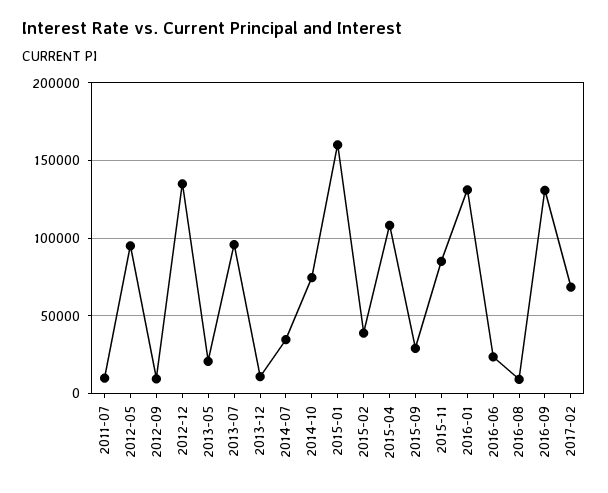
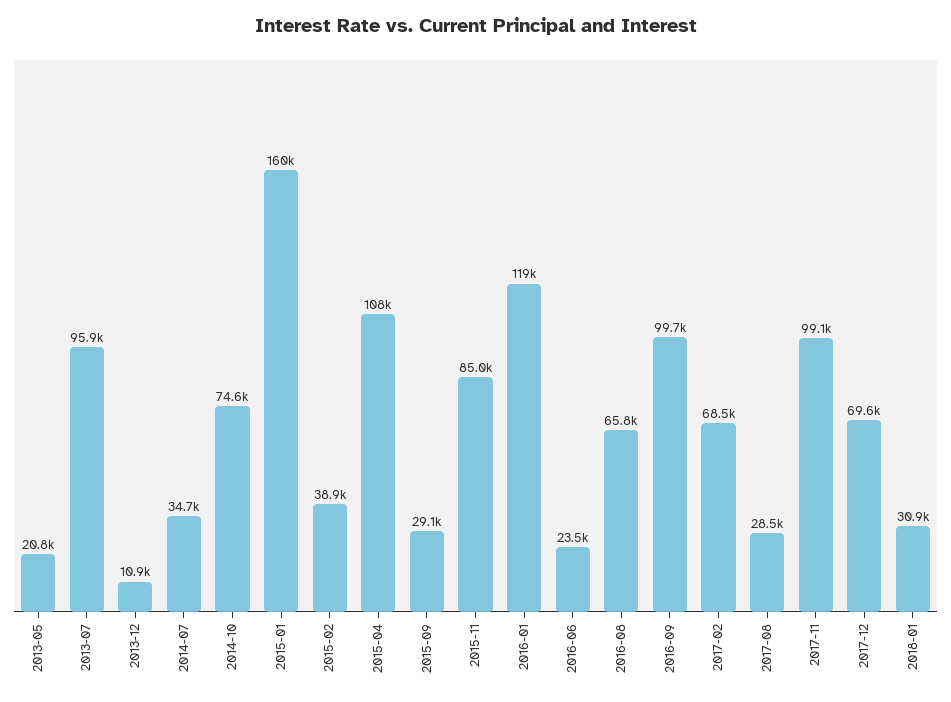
2011-07: 10000 -> none
2012-05: 95000 -> none
2012-09: 10000 -> none
2012-12: 135000 -> none
2016-01: 130000 -> 119000
2016-08: 10000 -> 65800
2016-09: 130000 -> 99700
2017-08: none -> 28500
2017-11: none -> 99100
2017-12: none -> 69600
2018-01: none -> 30900

